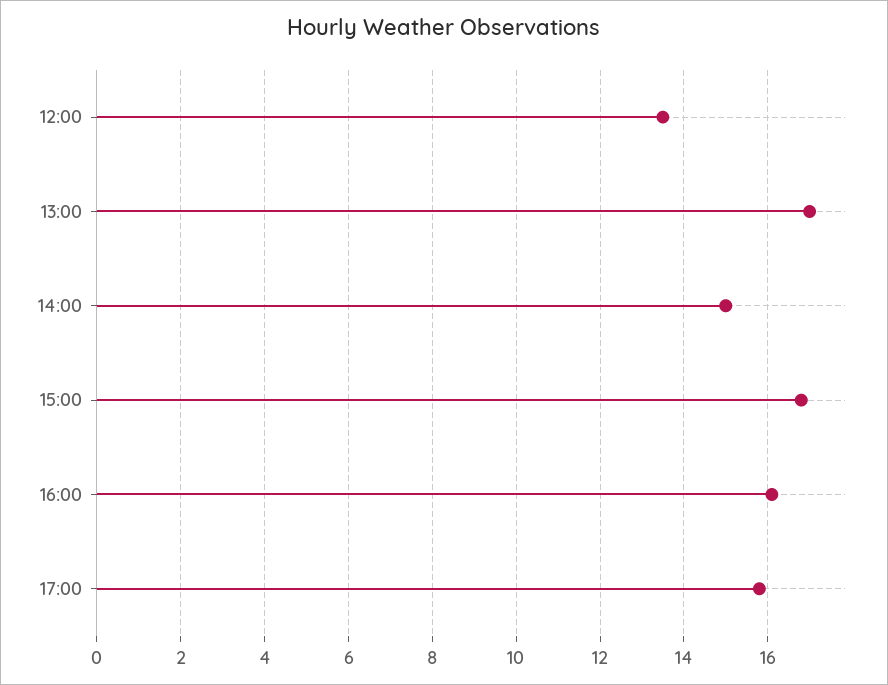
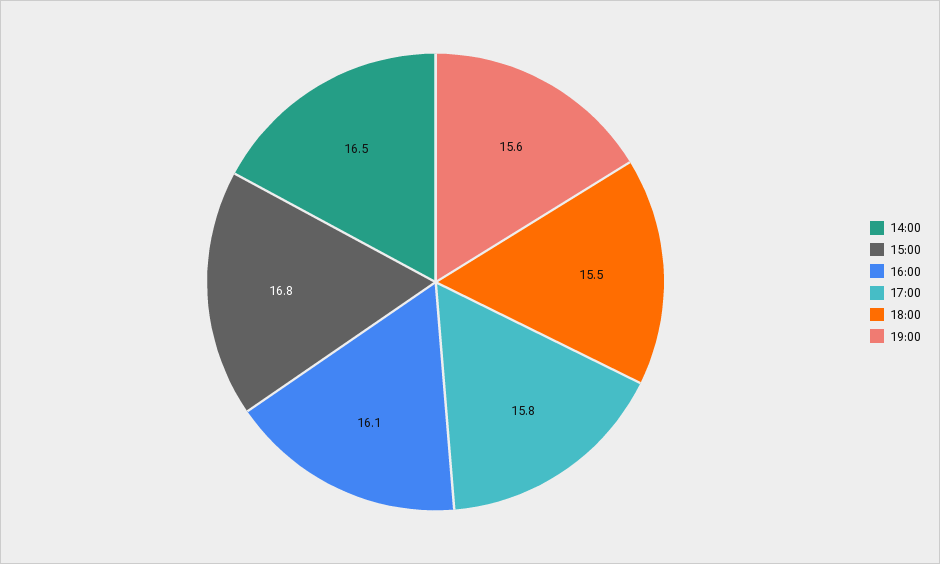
12:00: 13.5 -> none
13:00: 17 -> none
14:00: 15 -> 16.5
18:00: none -> 15.5
19:00: none -> 15.6

